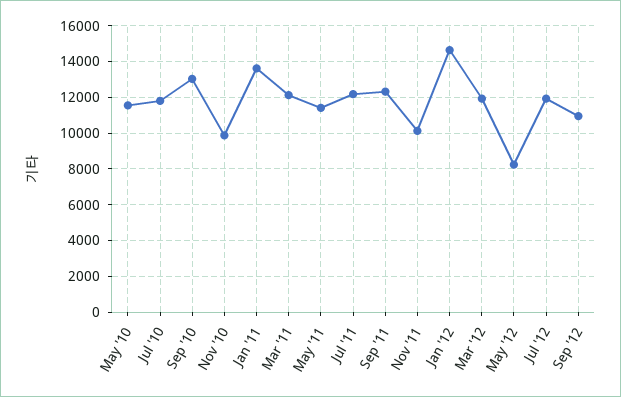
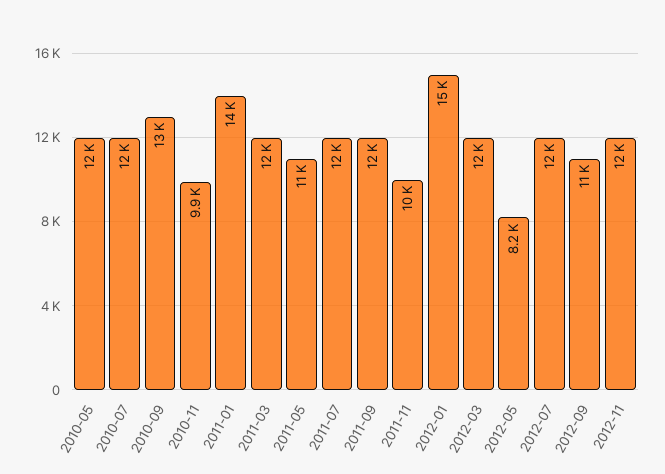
2012-11: none -> 12000

